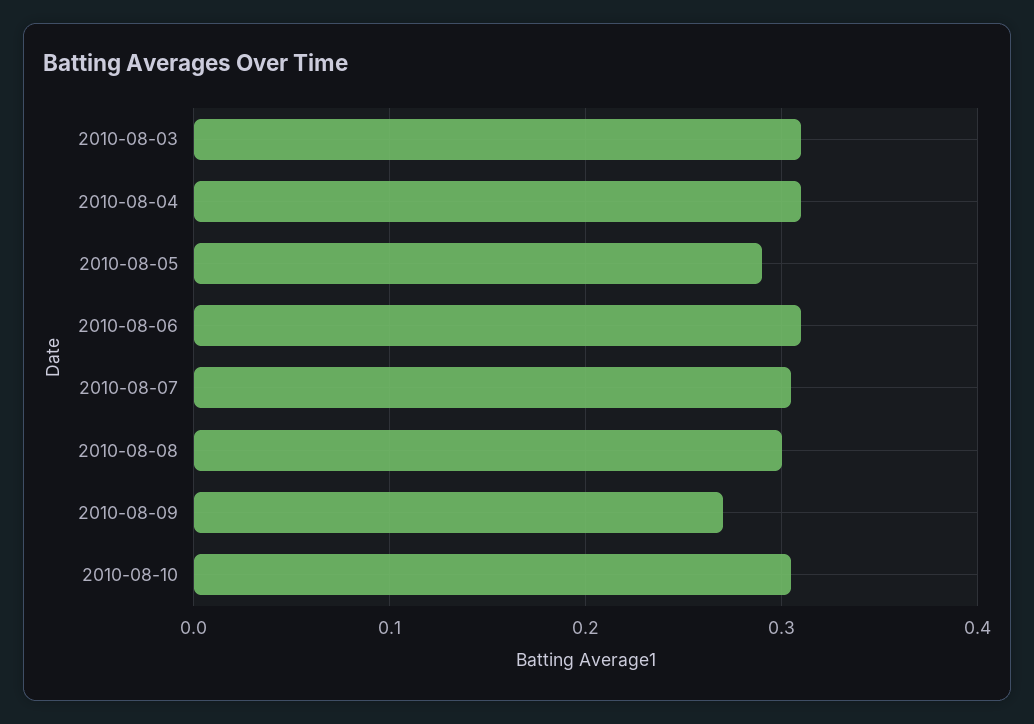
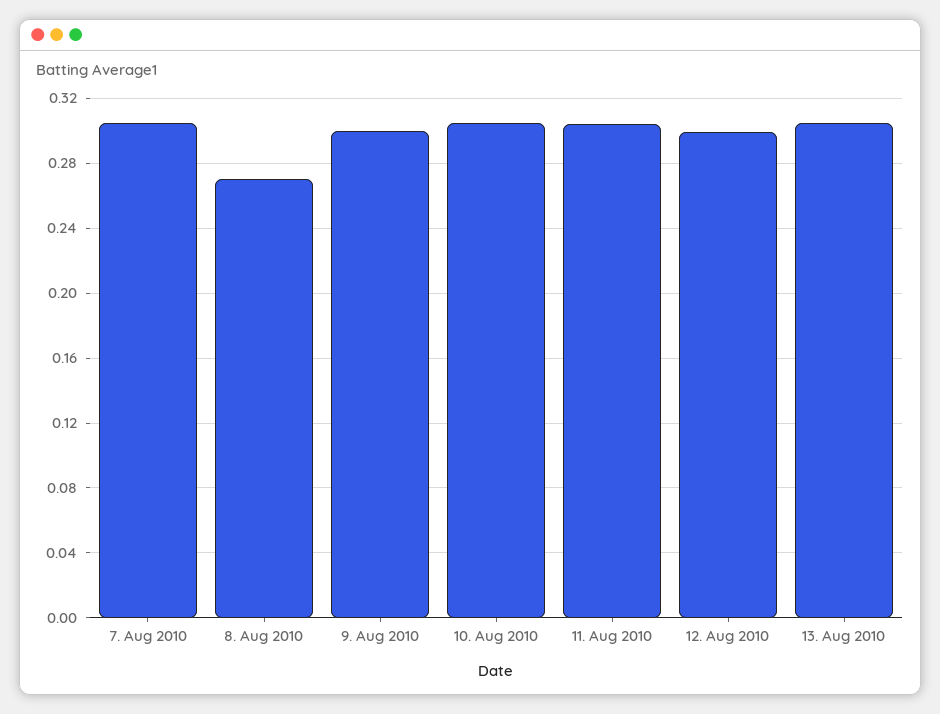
2010-08-03: 0.31 -> none
2010-08-04: 0.31 -> none
2010-08-05: 0.29 -> none
2010-08-06: 0.31 -> none
2010-08-08: 0.3 -> 0.27
2010-08-09: 0.27 -> 0.3
11. Aug 2010: none -> 0.305
12. Aug 2010: none -> 0.3
13. Aug 2010: none -> 0.305

